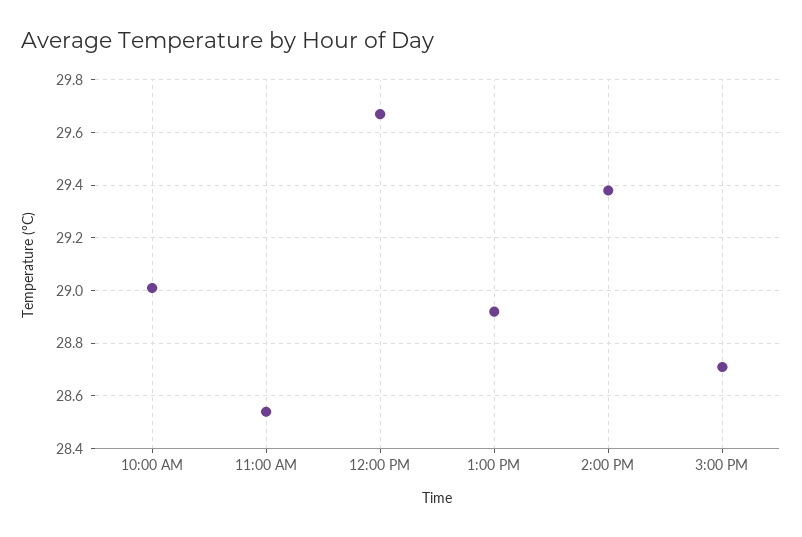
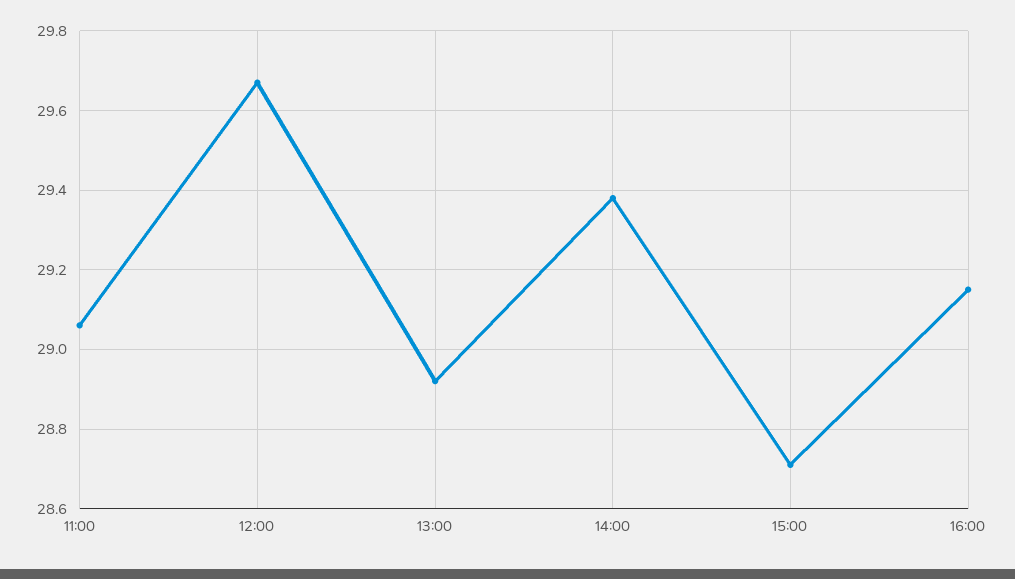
10:00 AM: 29 -> none
11:00 AM: 28.55 -> 29.05
16:00: none -> 29.15

